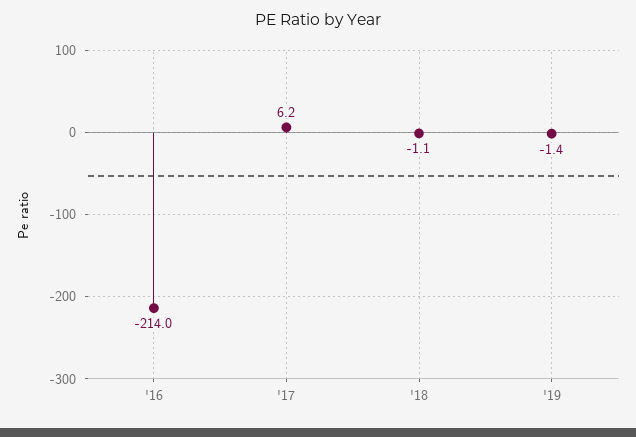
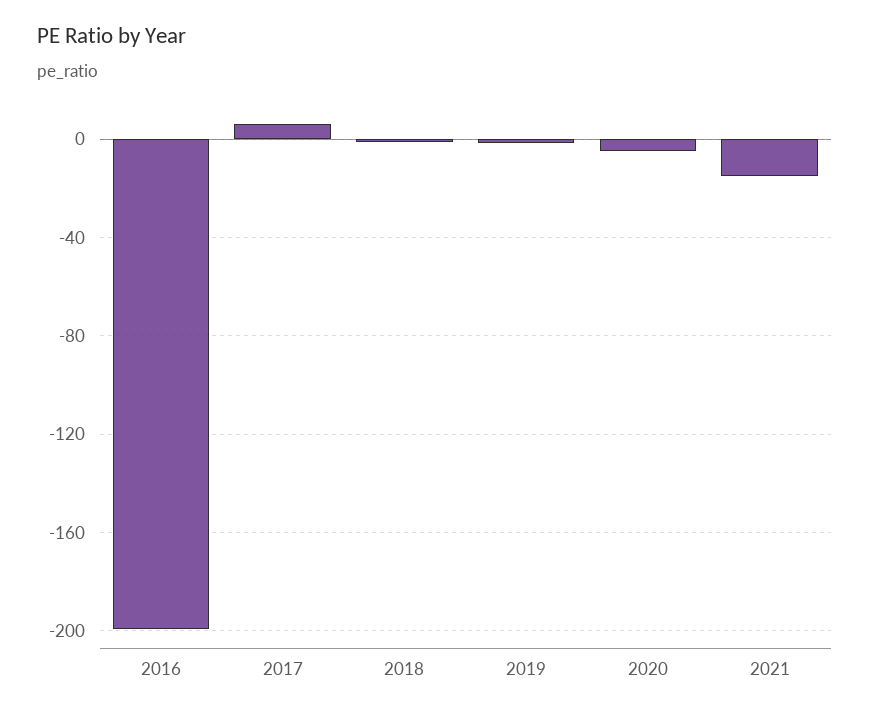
'16: -214 -> -200
2020: none -> -5
2021: none -> -15

